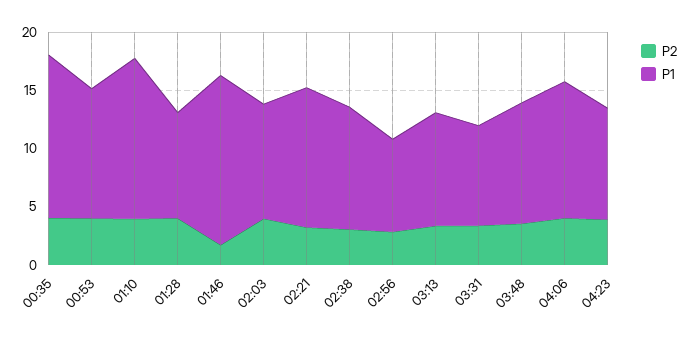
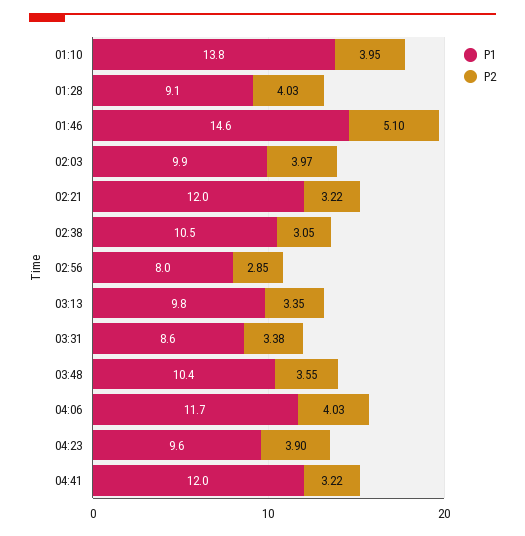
P2, 00:35: 4 -> none
P1, 00:35: 14 -> none
P2, 00:53: 4 -> none
P1, 00:53: 11 -> none
P2, 01:46: 2 -> 5.1
P1, 04:41: none -> 12
P2, 04:41: none -> 3.22

